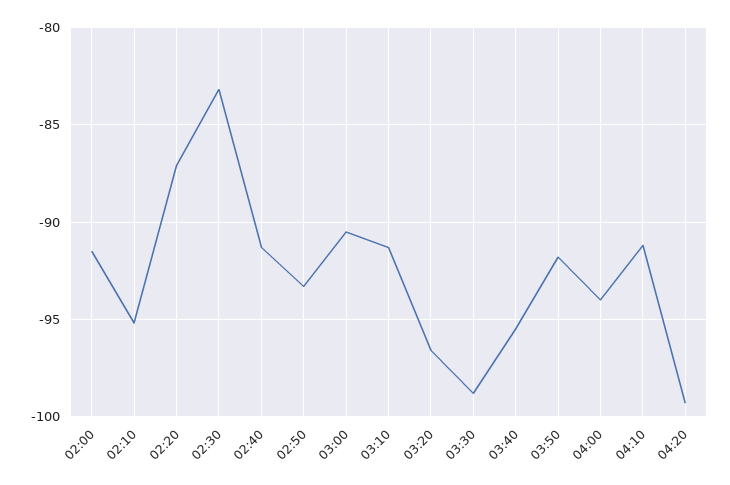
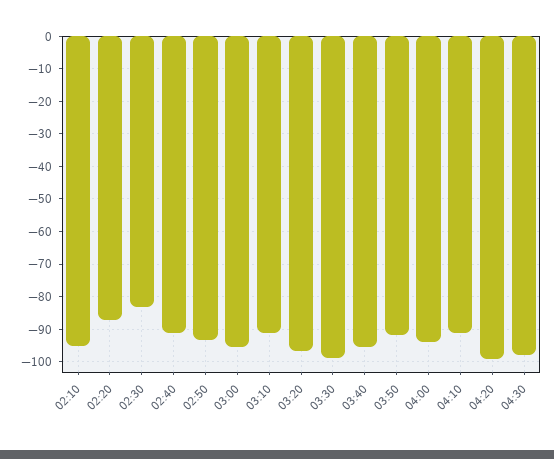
02:00: -91.5 -> none
03:00: -90.5 -> -96
04:30: none -> -98

